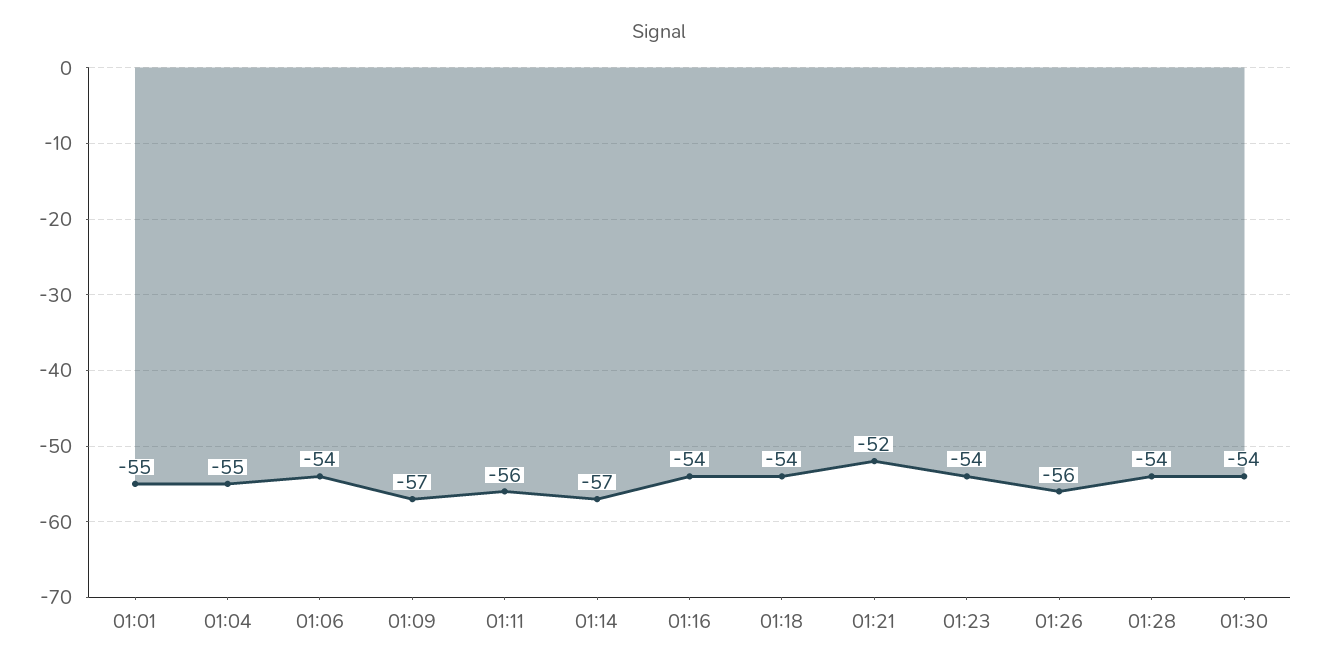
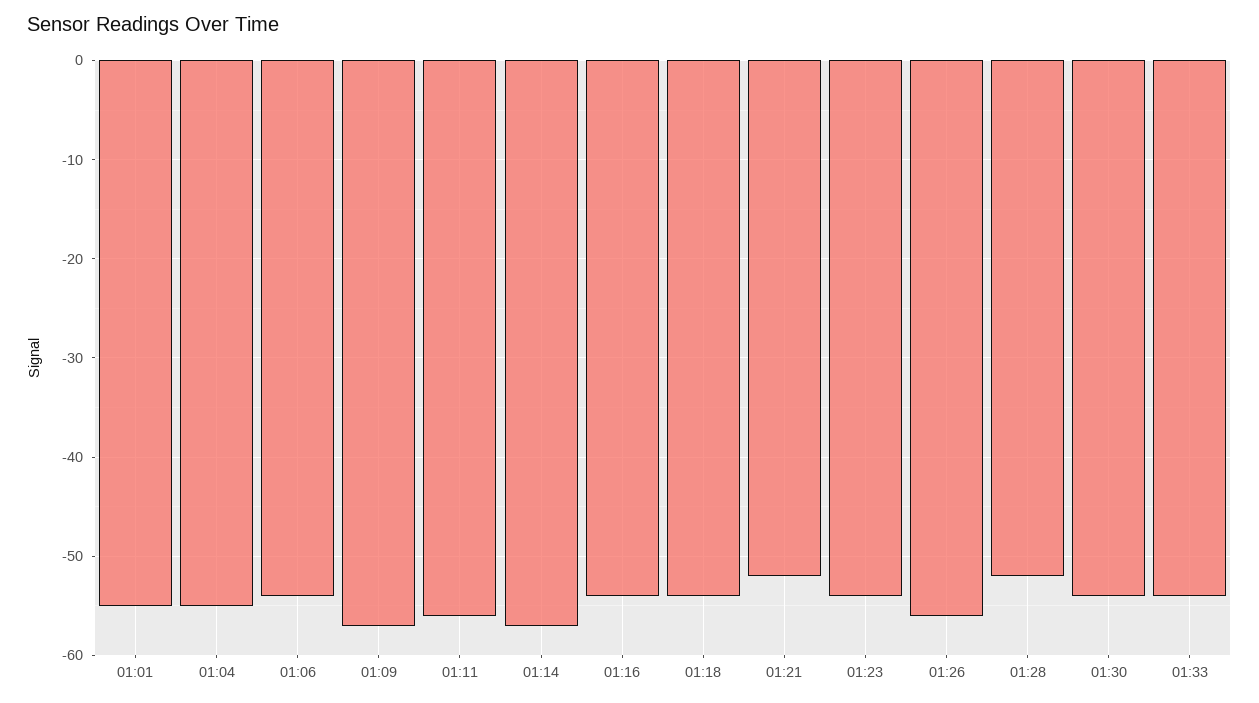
01:28: -54 -> -52
01:33: none -> -54

